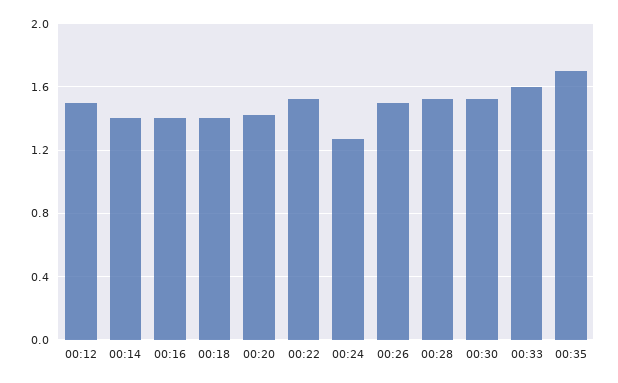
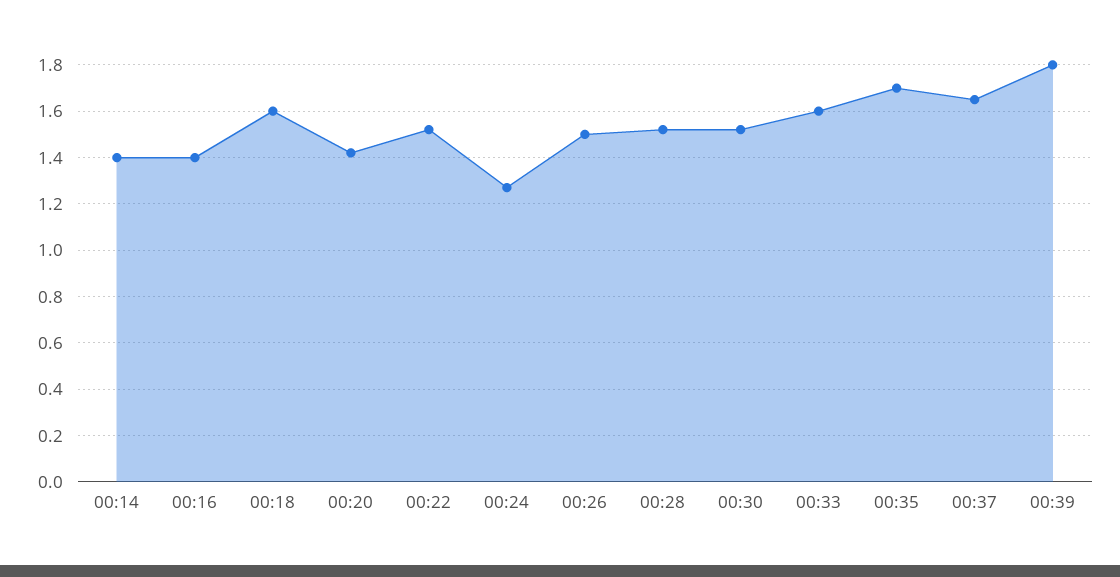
00:12: 1.5 -> none
00:18: 1.4 -> 1.6
00:37: none -> 1.65
00:39: none -> 1.8

